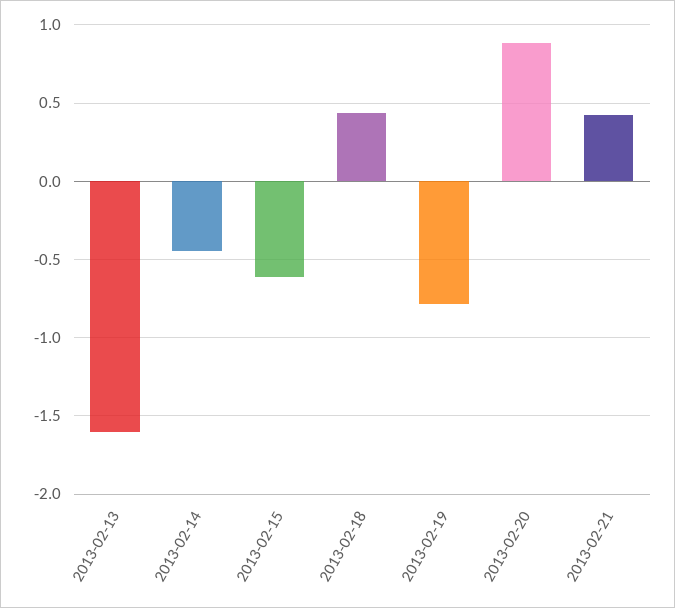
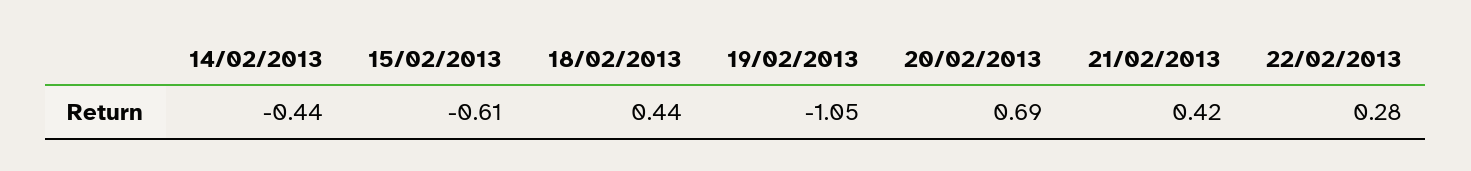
2013-02-13: -1.6 -> none
2013-02-19: -0.8 -> -1.05
2013-02-20: 0.9 -> 0.69
22/02/2013: none -> 0.28

